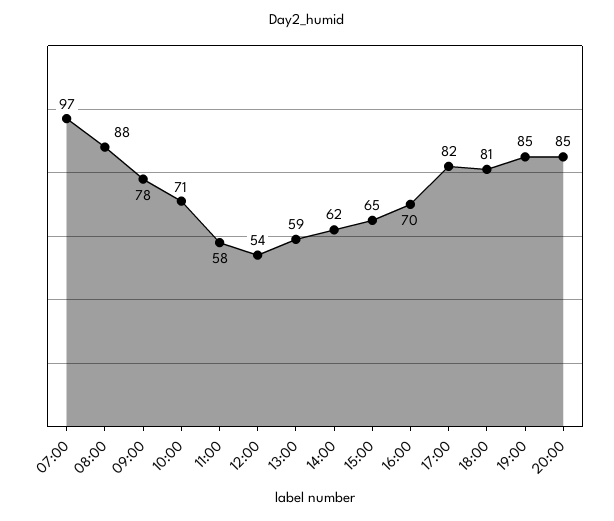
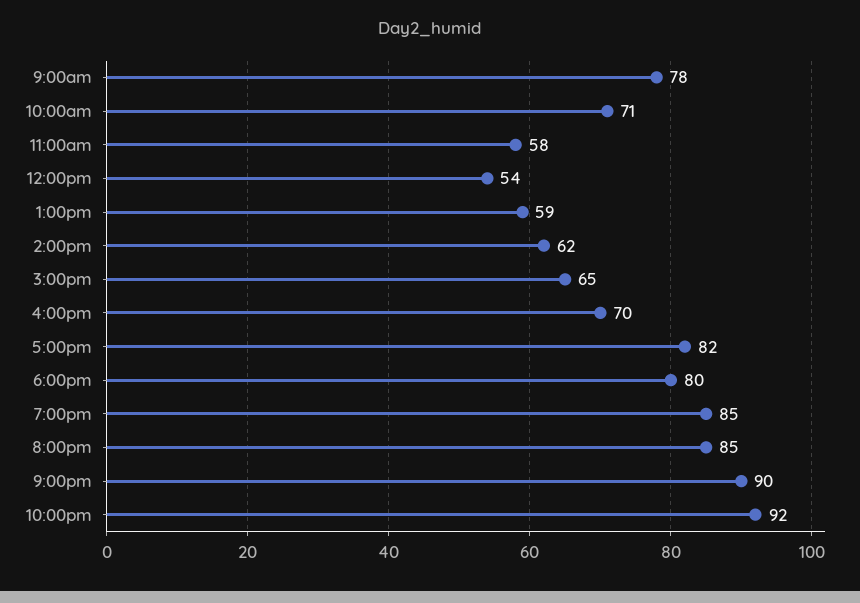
07:00: 97 -> none
08:00: 88 -> none
18:00: 81 -> 80
9:00pm: none -> 90
10:00pm: none -> 92

